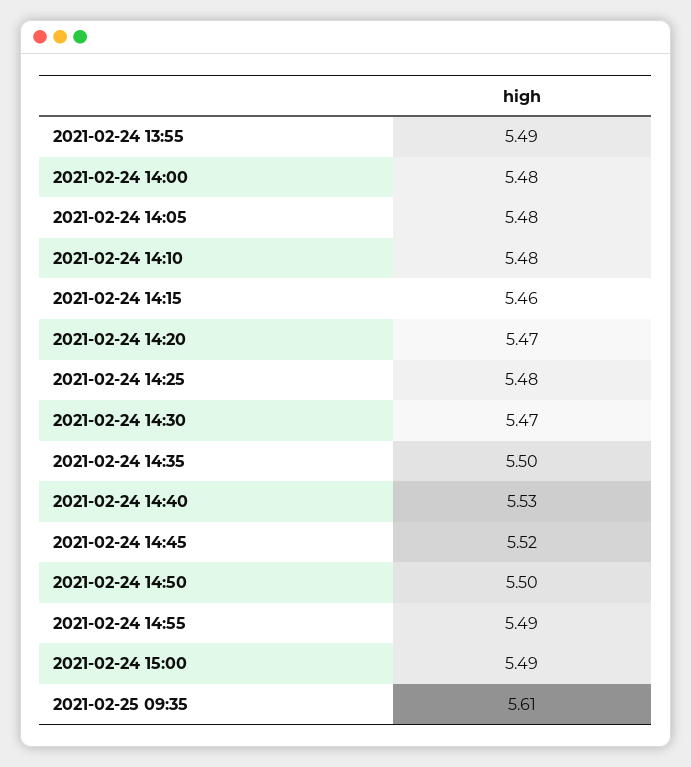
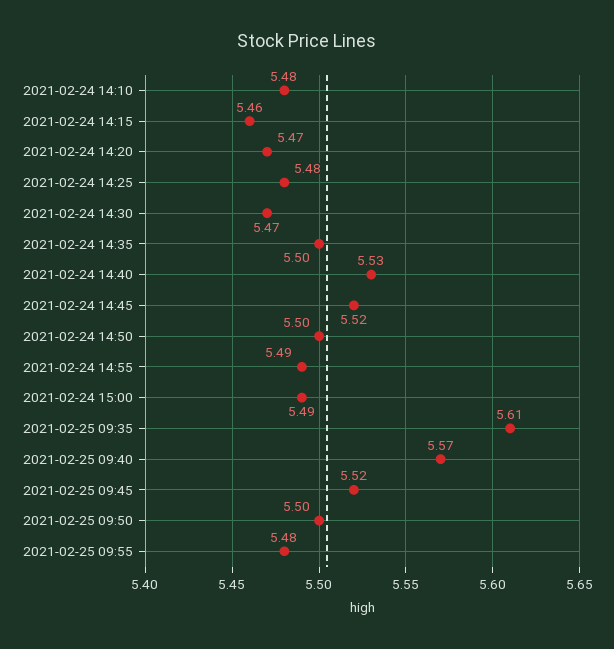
2021-02-24 13:55: 5.49 -> none
2021-02-24 14:00: 5.48 -> none
2021-02-24 14:05: 5.48 -> none
2021-02-25 09:40: none -> 5.57
2021-02-25 09:45: none -> 5.52
2021-02-25 09:50: none -> 5.5
2021-02-25 09:55: none -> 5.48

